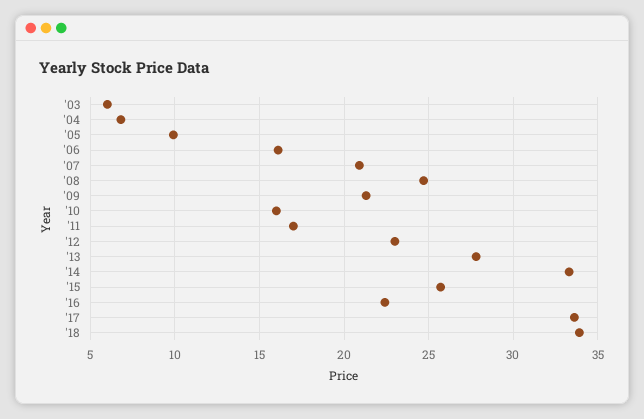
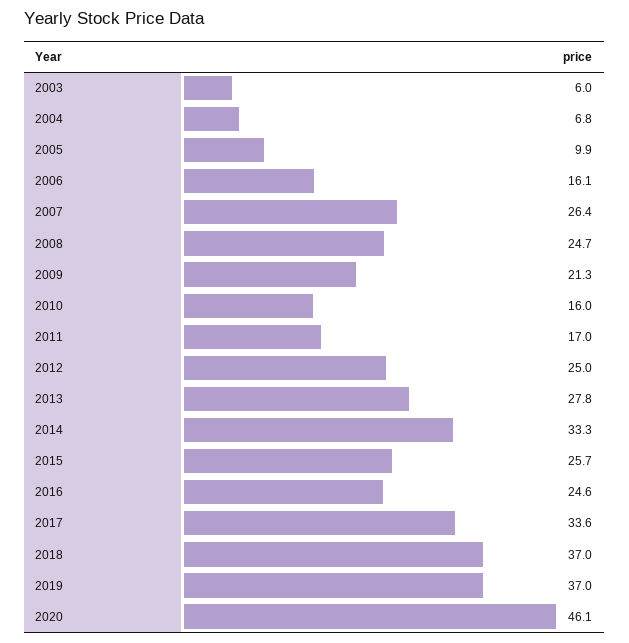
'07: 21 -> 26.4
'12: 23 -> 25
'16: 22.5 -> 24.6
'18: 34 -> 37
2019: none -> 37
2020: none -> 46.1

